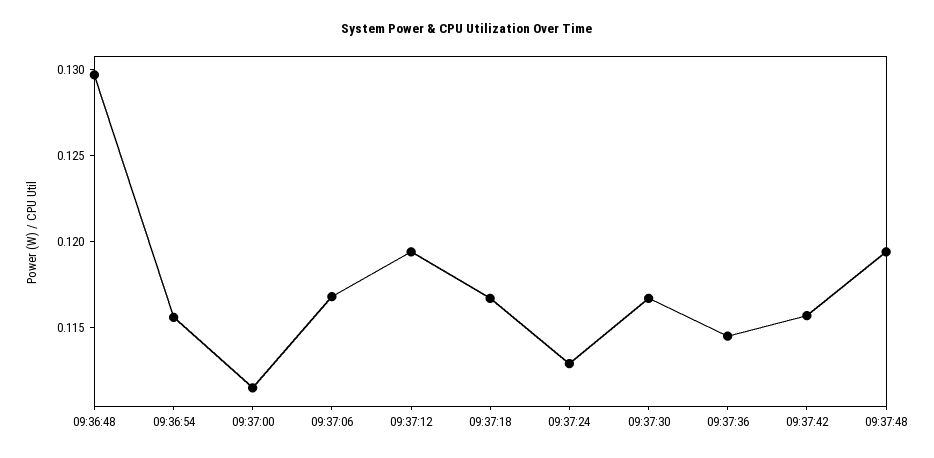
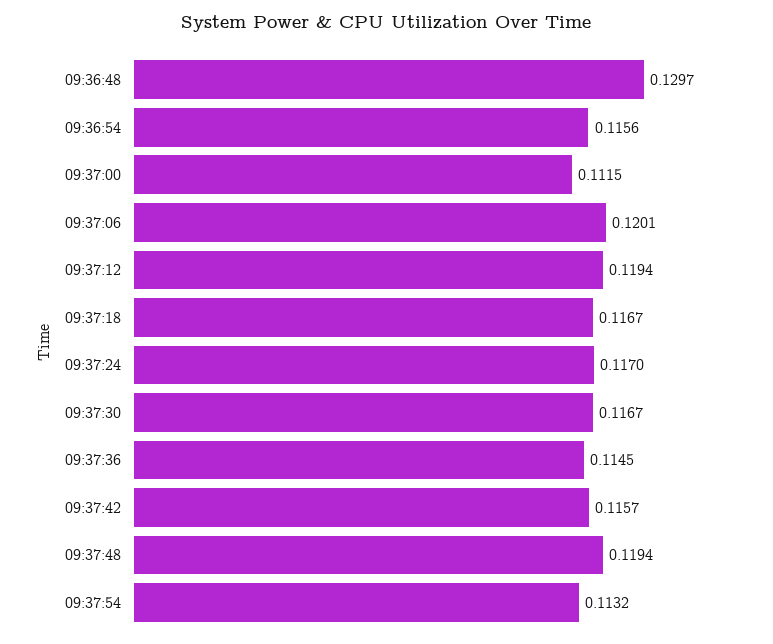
09:37:06: 0.117 -> 0.1201
09:37:24: 0.113 -> 0.117
09:37:54: none -> 0.1132

